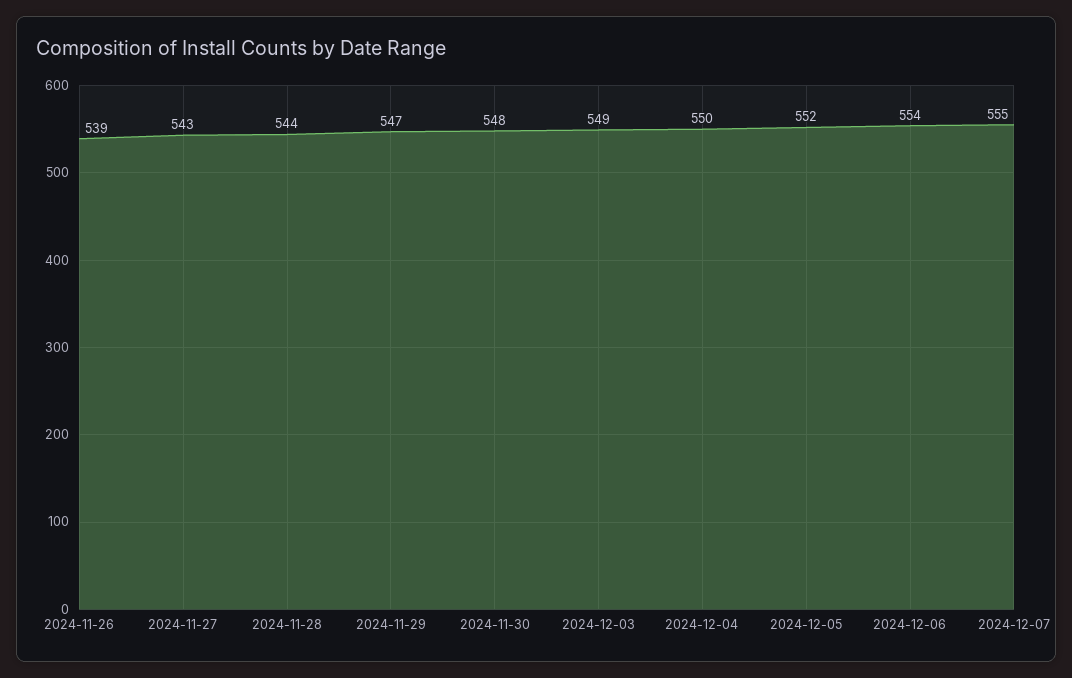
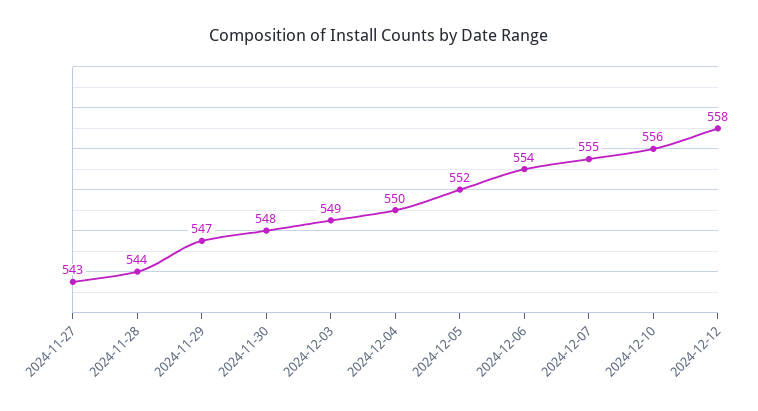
2024-11-26: 539 -> none
2024-12-10: none -> 556
2024-12-12: none -> 558

